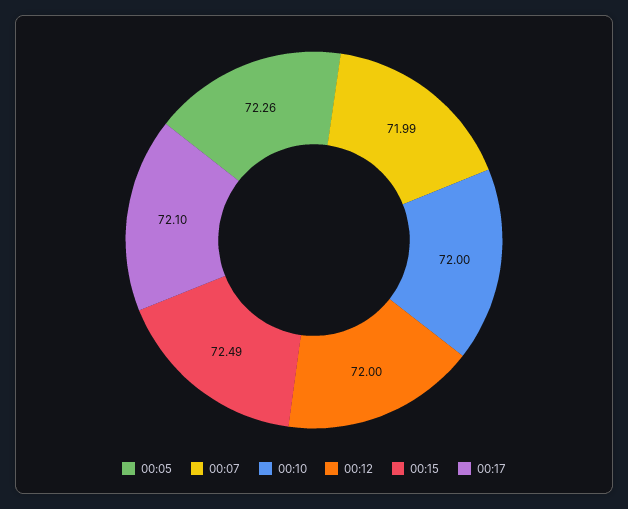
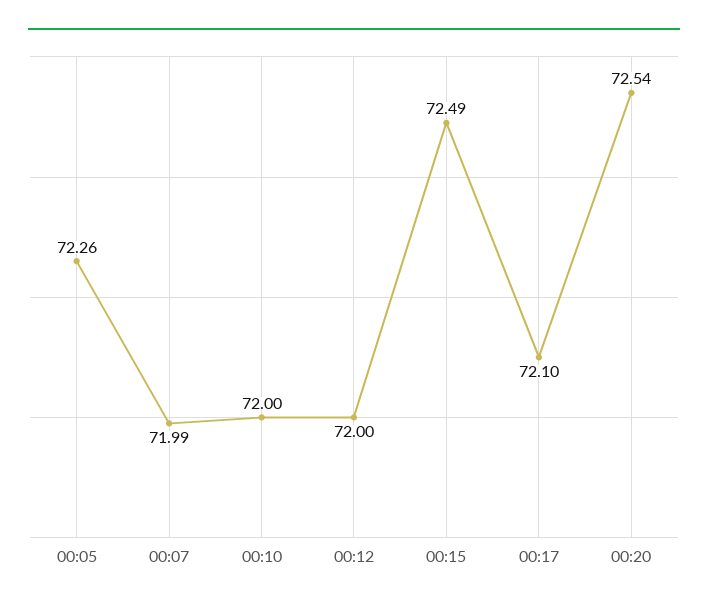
00:20: none -> 72.54

